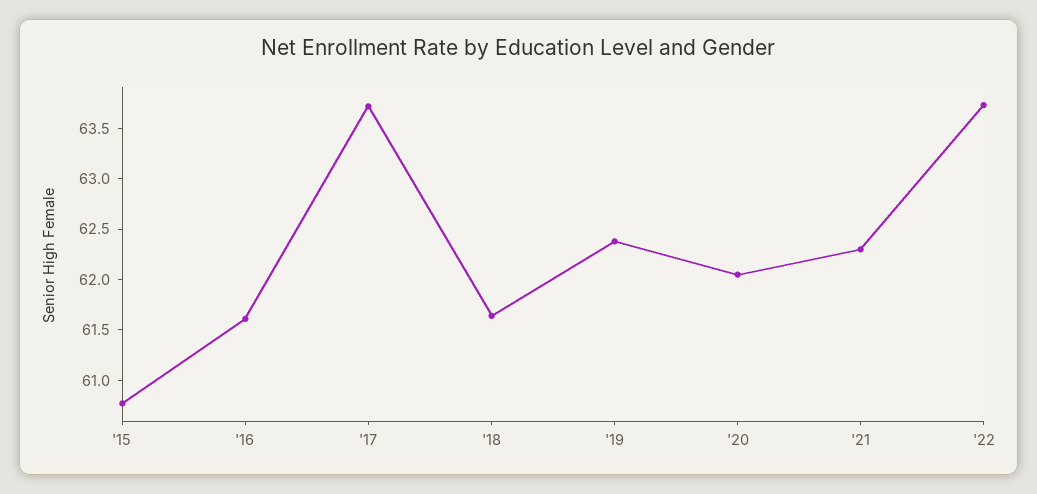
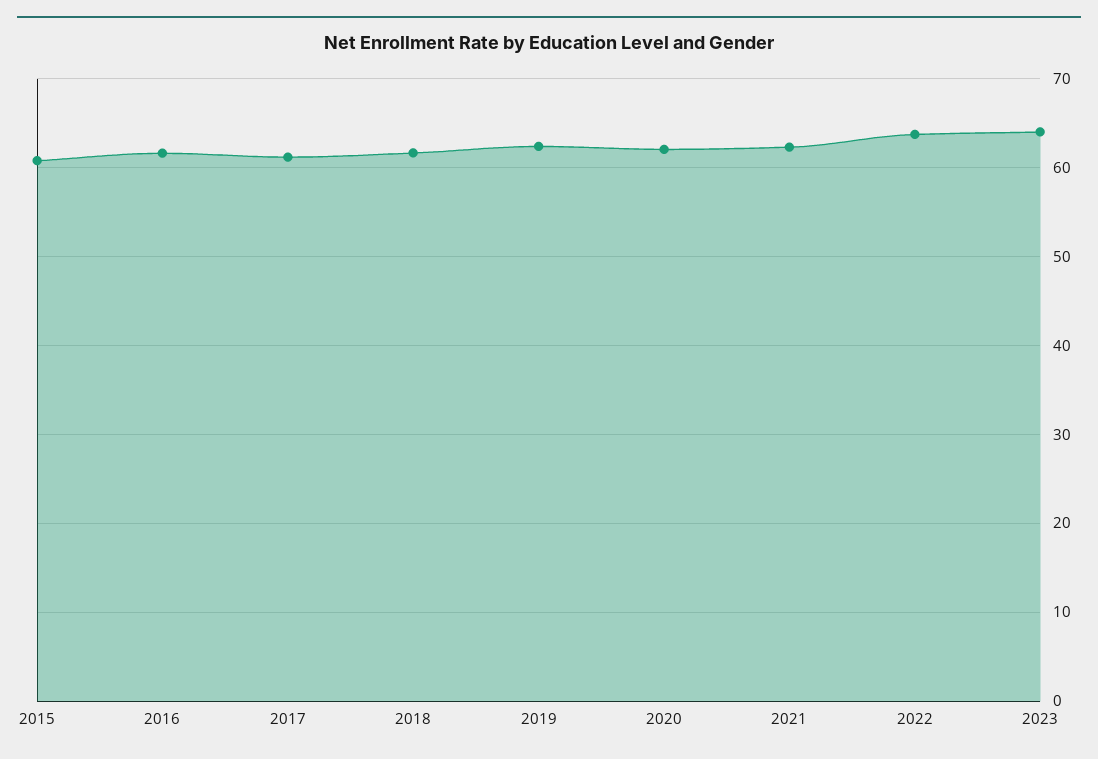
'17: 63.7 -> 61
2023: none -> 64

